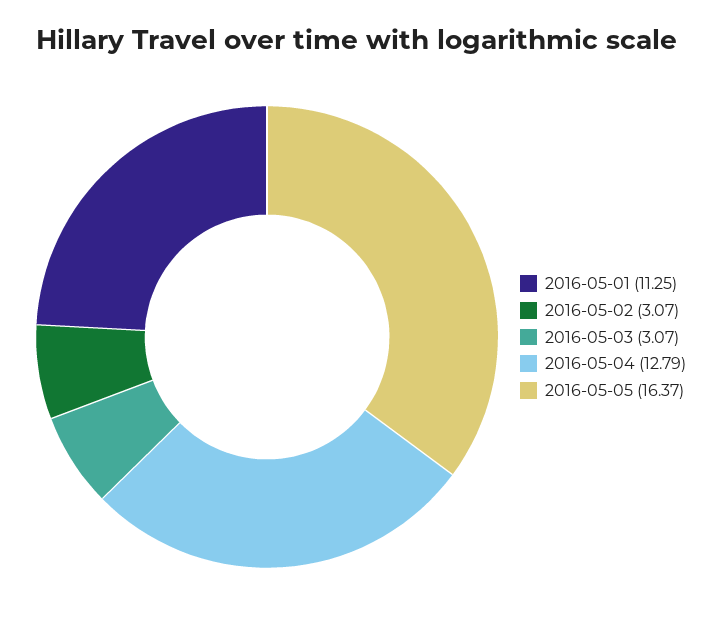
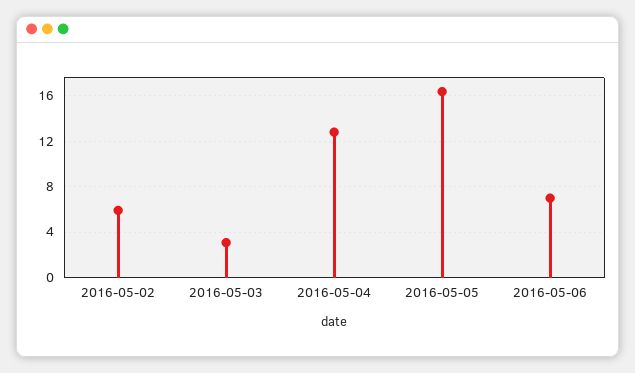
2016-05-01: 11.25 -> none
2016-05-02: 3.07 -> 6
2016-05-06: none -> 7

